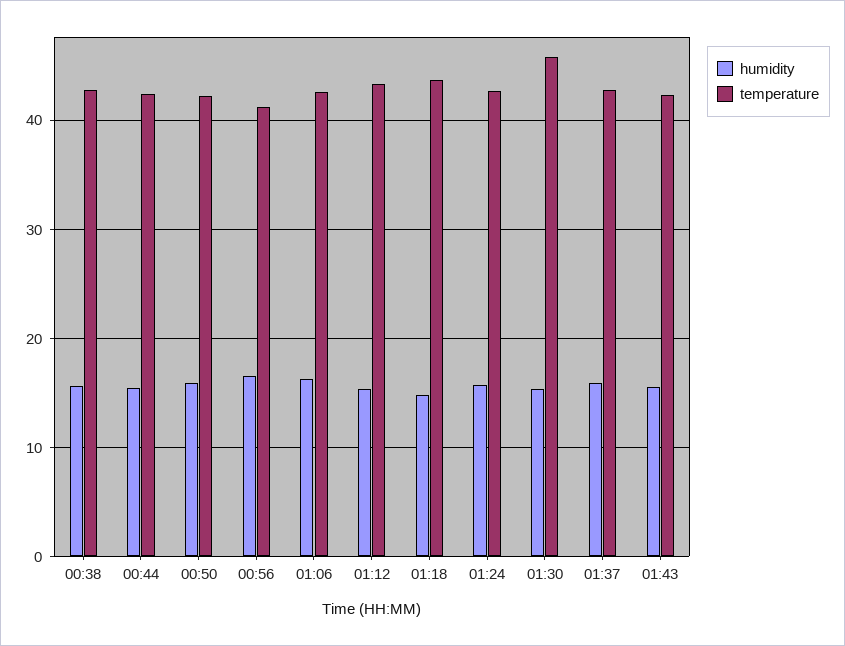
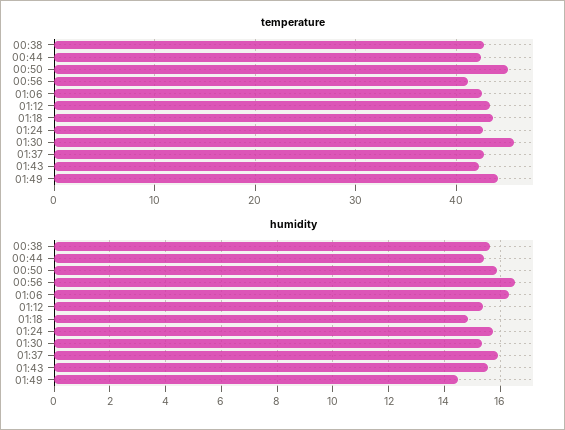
temperature, 00:50: 42 -> 45
temperature, 01:49: none -> 44
humidity, 01:49: none -> 14.5

